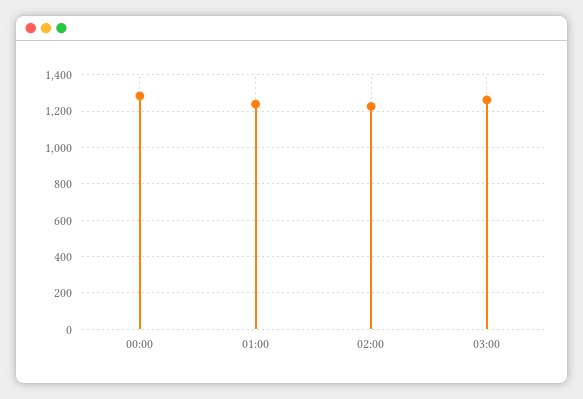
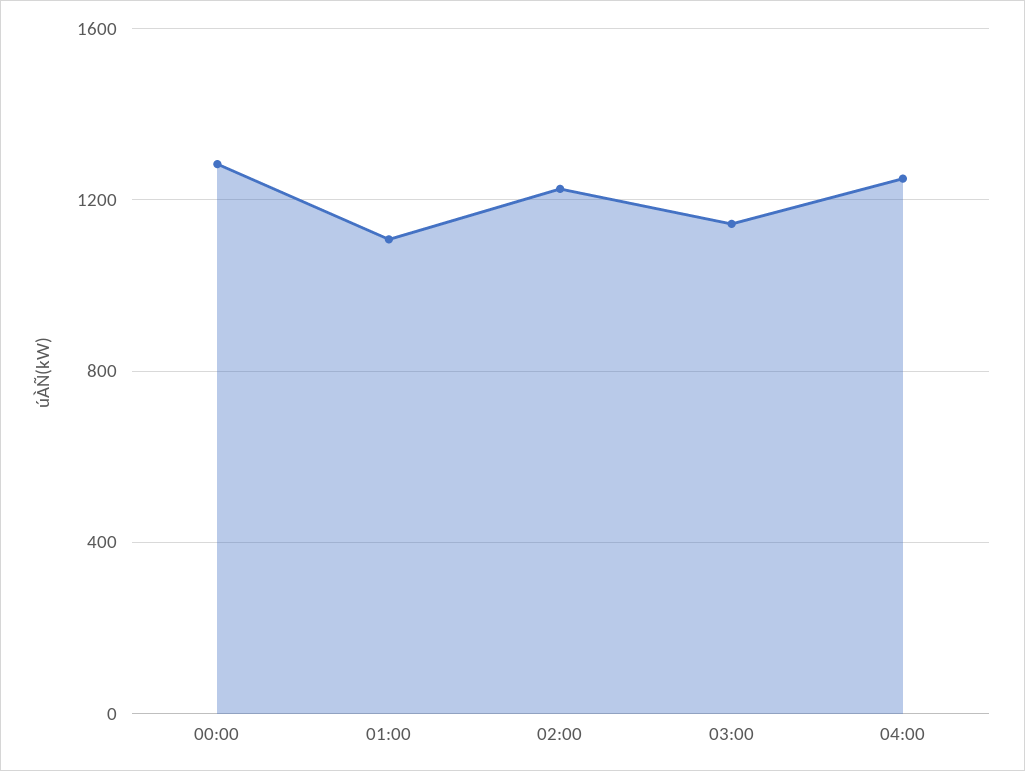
01:00: 1250 -> 1100
03:00: 1250 -> 1150
04:00: none -> 1250

